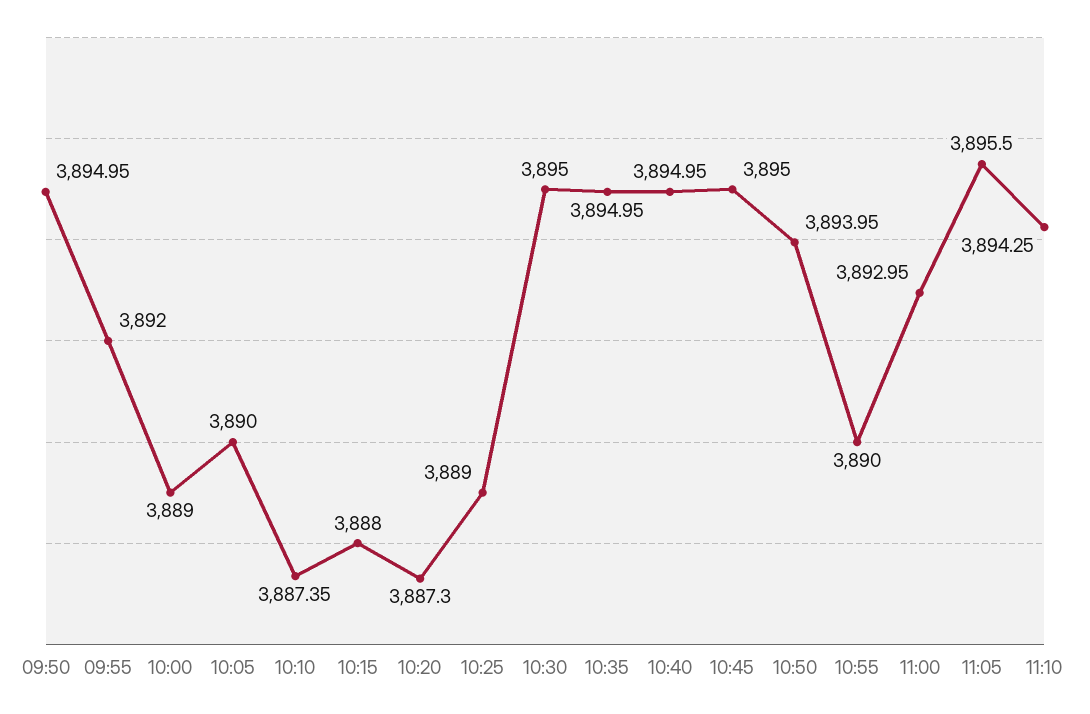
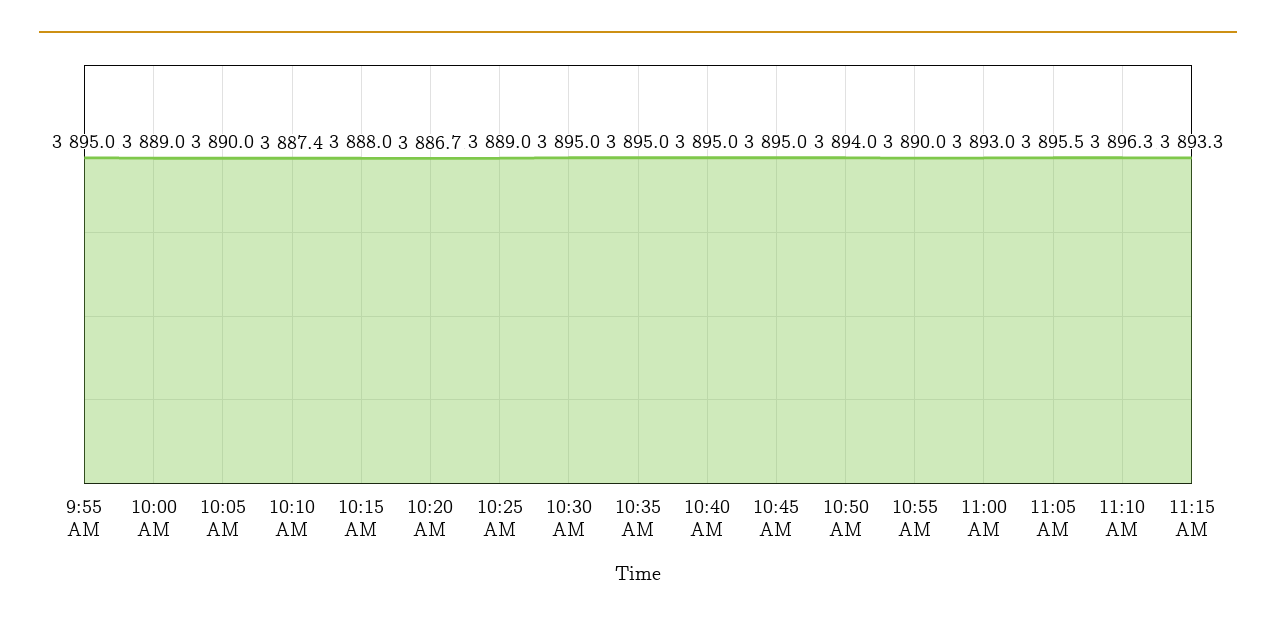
09:50: 3894.95 -> none
09:55: 3892 -> 3895
10:20: 3887.3 -> 3886.7
11:10: 3894.25 -> 3896.3
11:15 AM: none -> 3893.3

